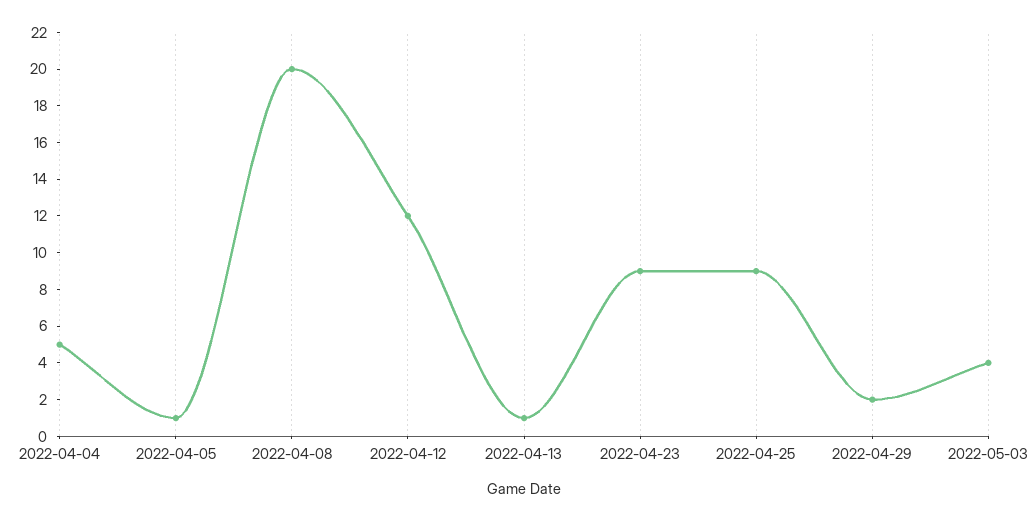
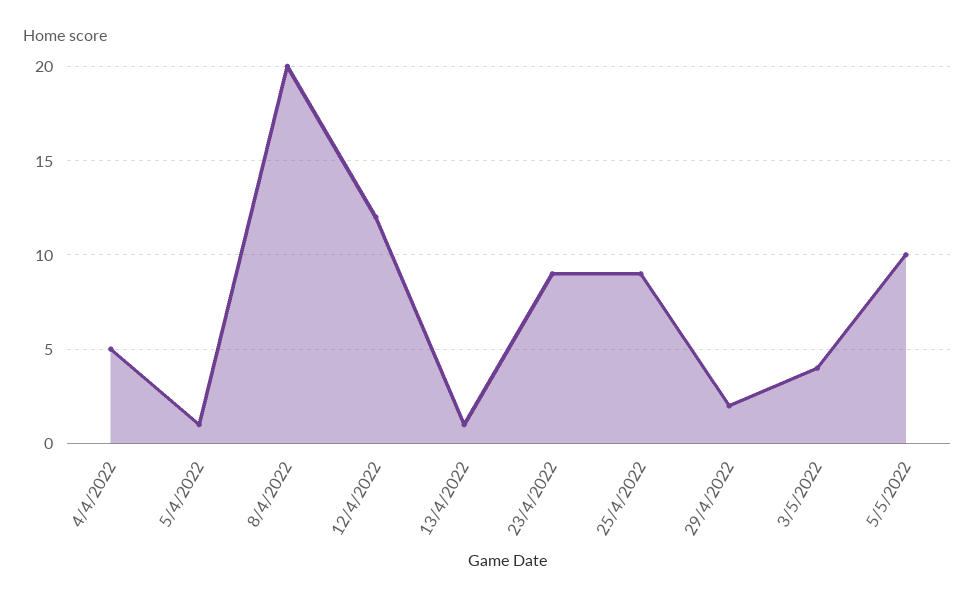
5/5/2022: none -> 10

